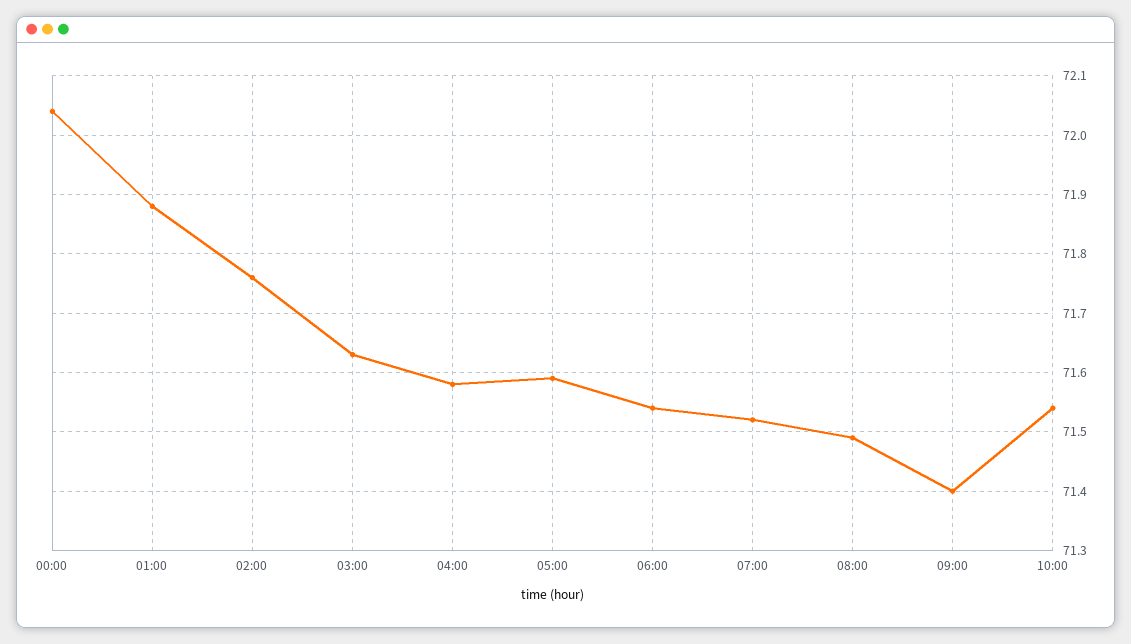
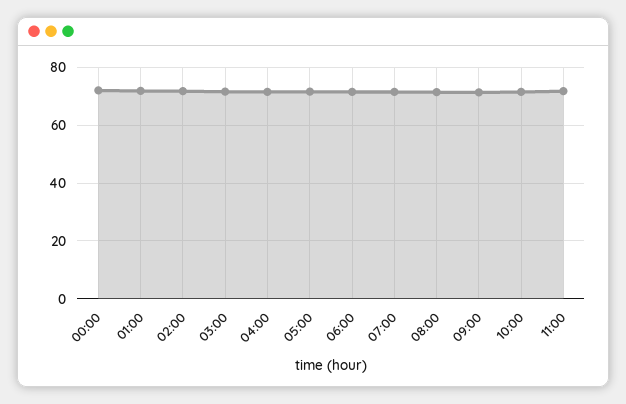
11:00: none -> 72.5

